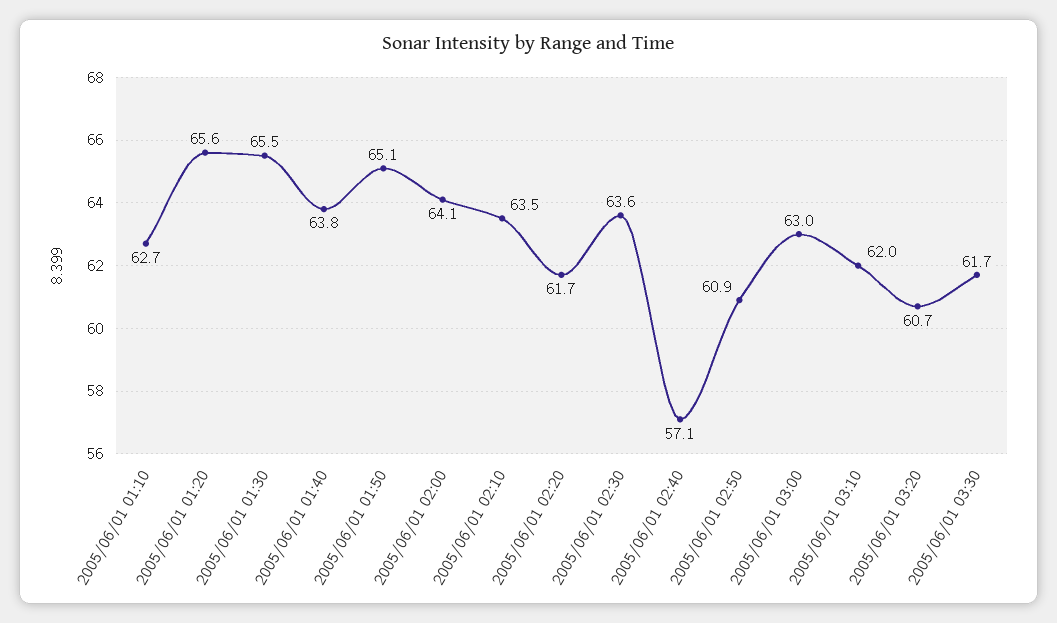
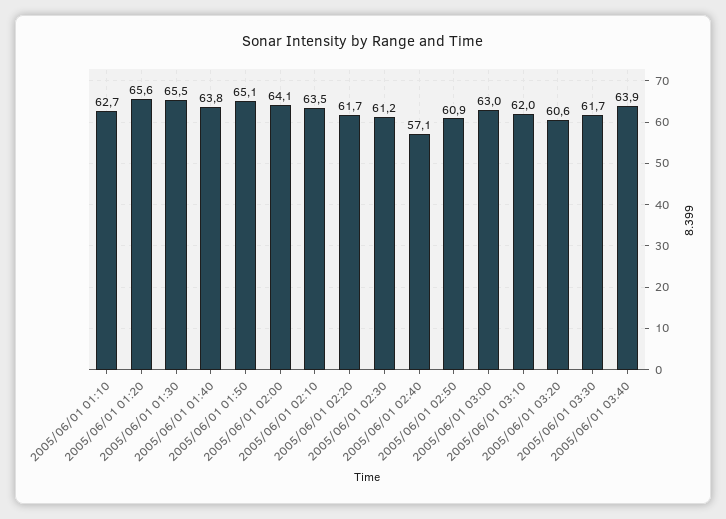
2005/06/01 02:30: 63.6 -> 61.2
2005/06/01 03:20: 60.7 -> 60.6
2005/06/01 03:40: none -> 63.9

